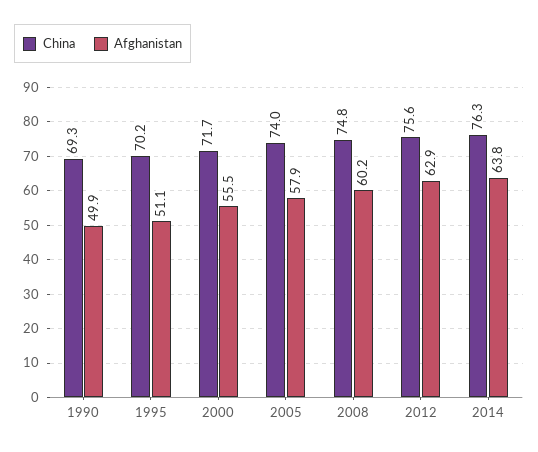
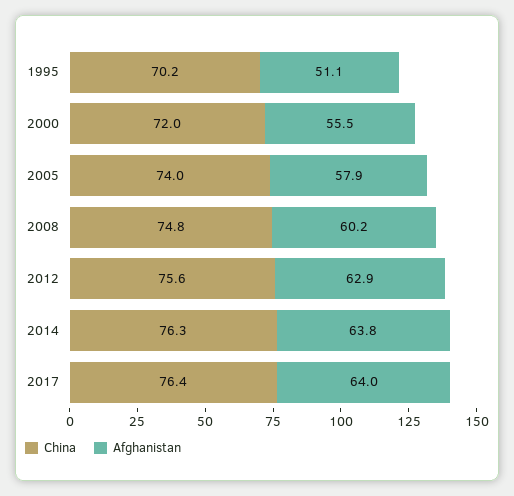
China, 1990: 69.3 -> none
Afghanistan, 1990: 49.9 -> none
China, 2000: 71.7 -> 72
China, 2017: none -> 76.4
Afghanistan, 2017: none -> 64

